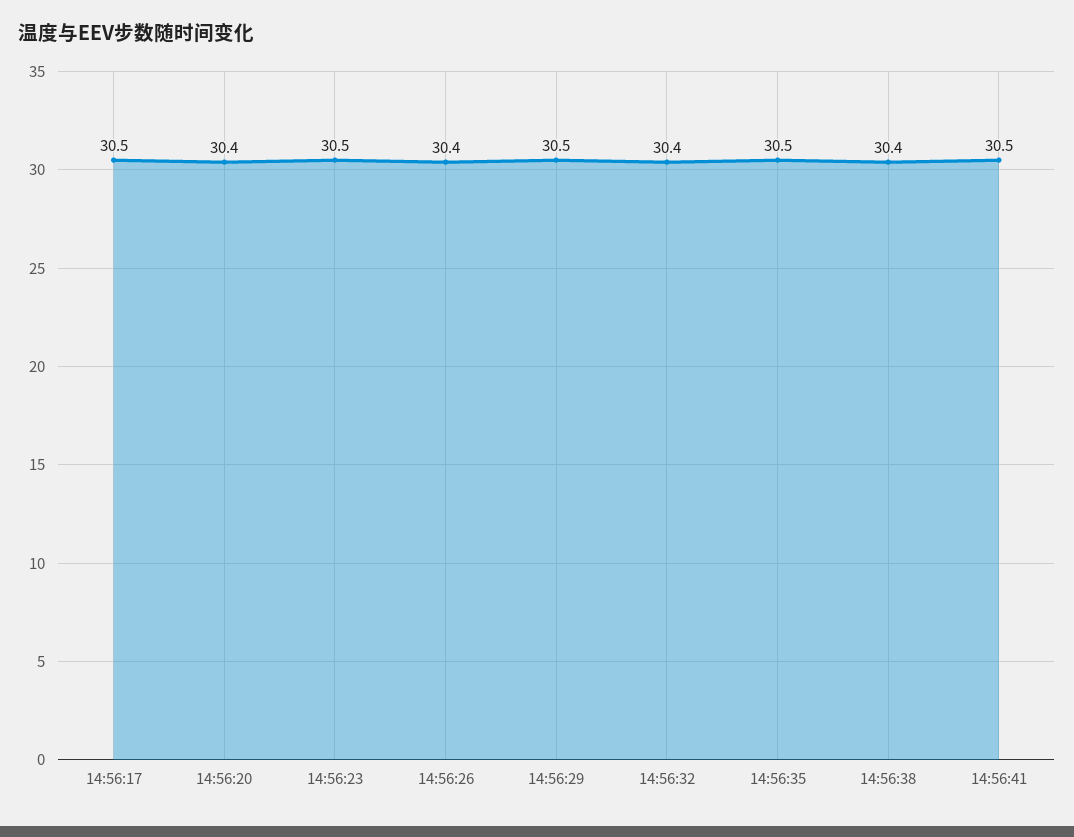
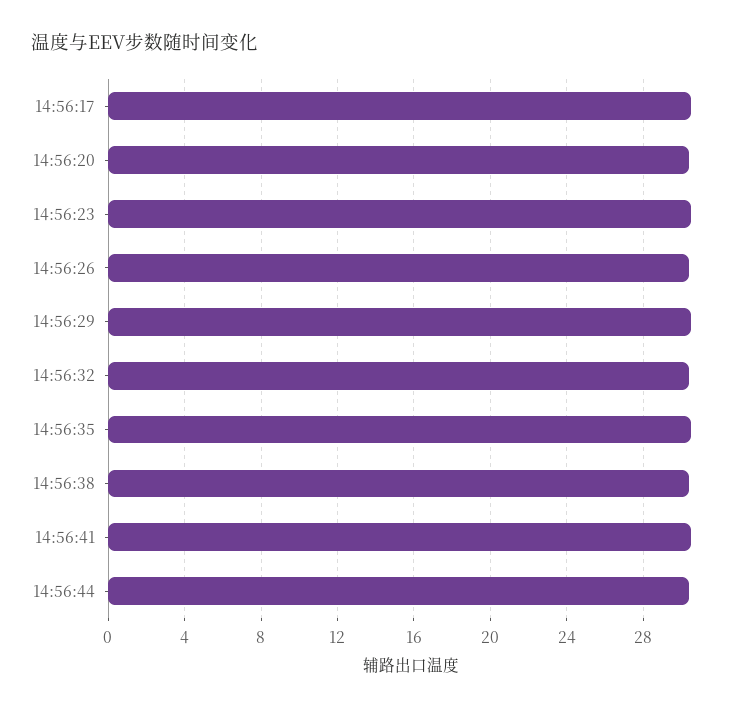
14:56:44: none -> 30.5

